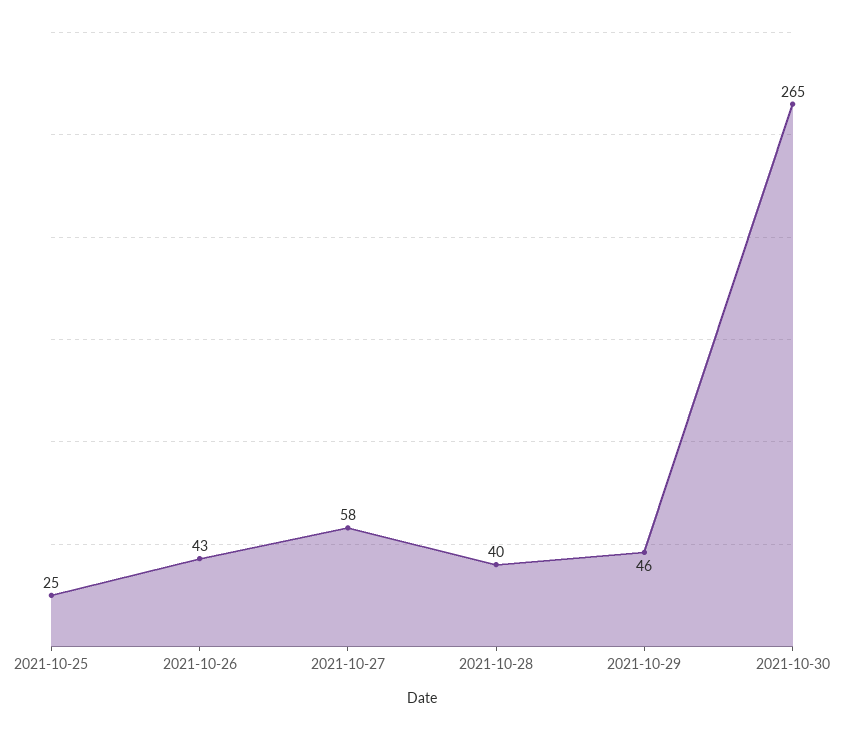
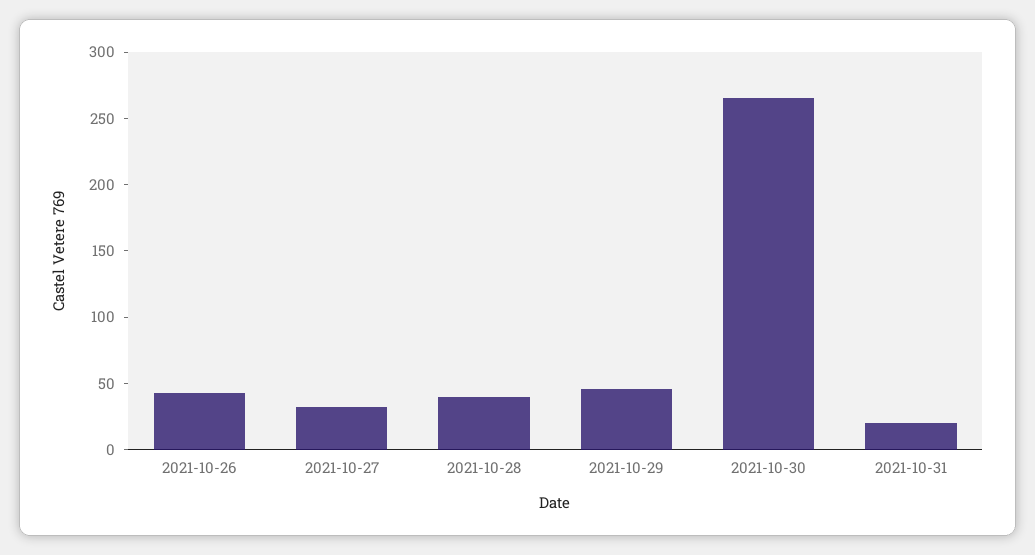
2021-10-25: 25 -> none
2021-10-27: 58 -> 30
2021-10-31: none -> 20

